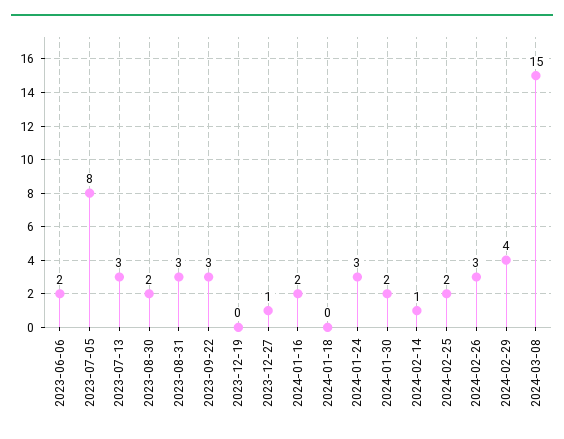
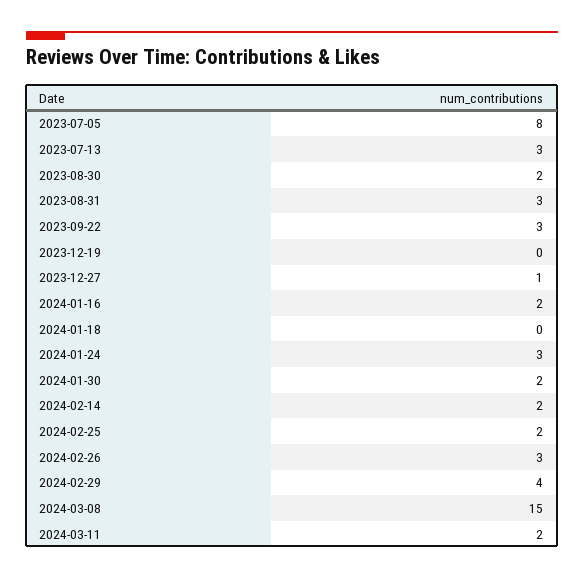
2023-06-06: 2 -> none
2024-02-14: 1 -> 2
2024-03-11: none -> 2

